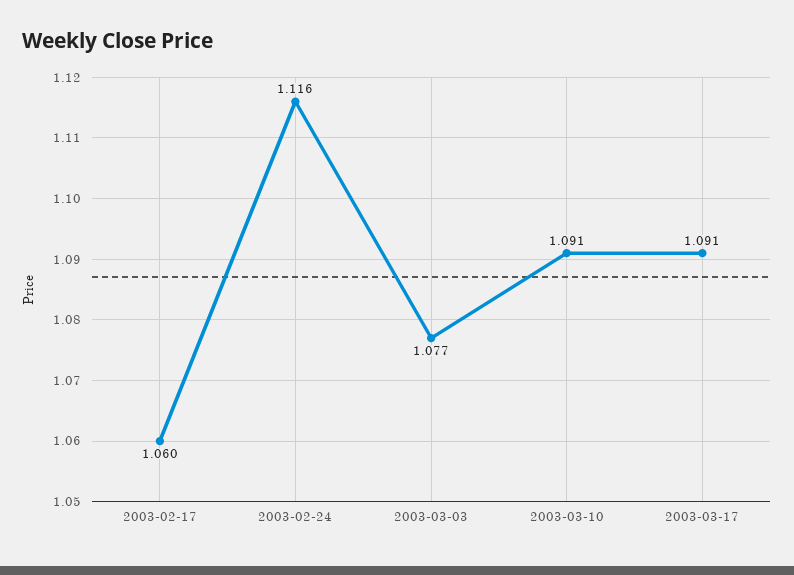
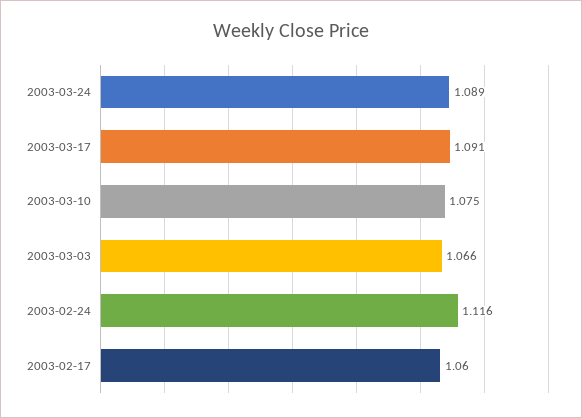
2003-03-03: 1.077 -> 1.066
2003-03-10: 1.091 -> 1.075
2003-03-24: none -> 1.089

